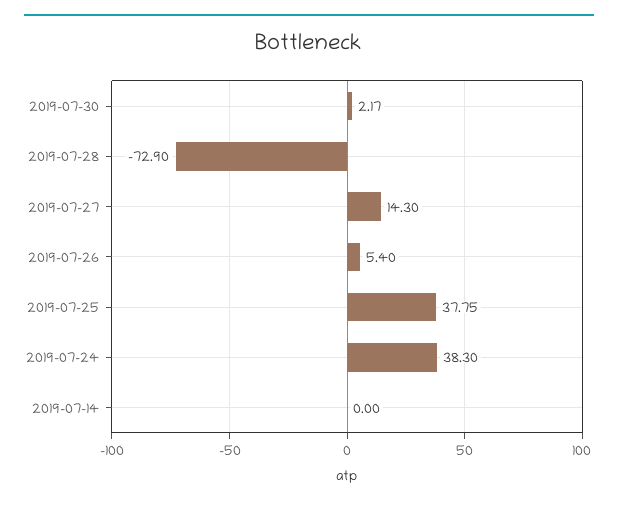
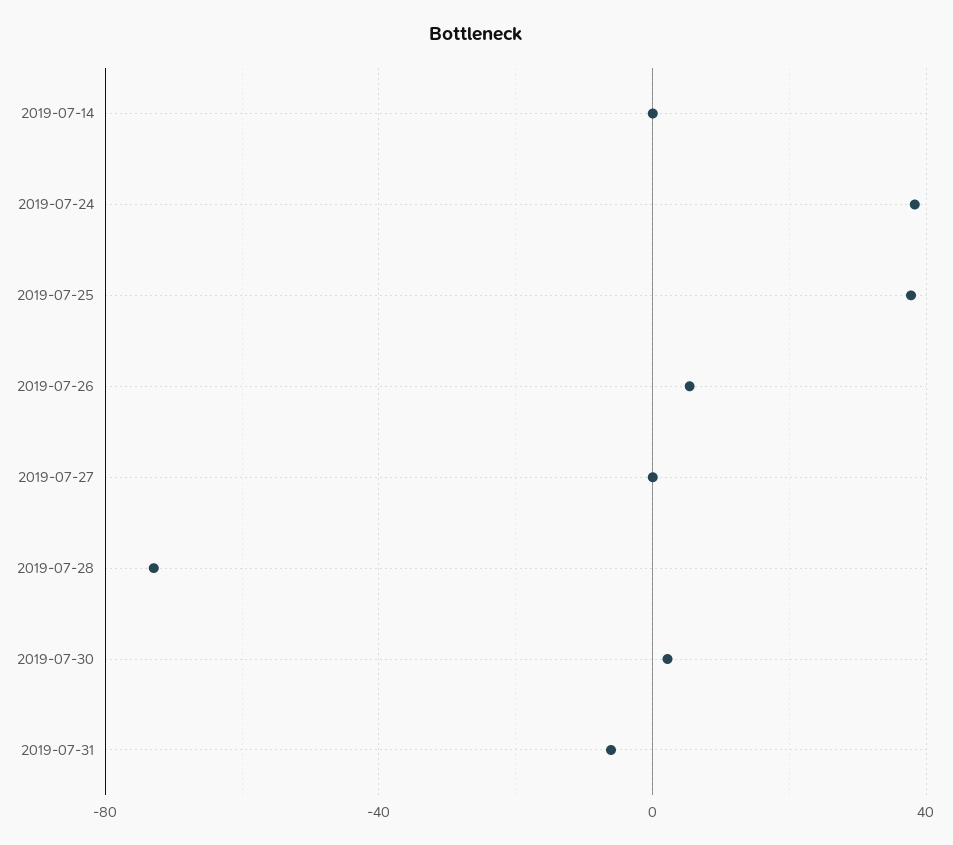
2019-07-27: 14.3 -> 0
2019-07-31: none -> -5

